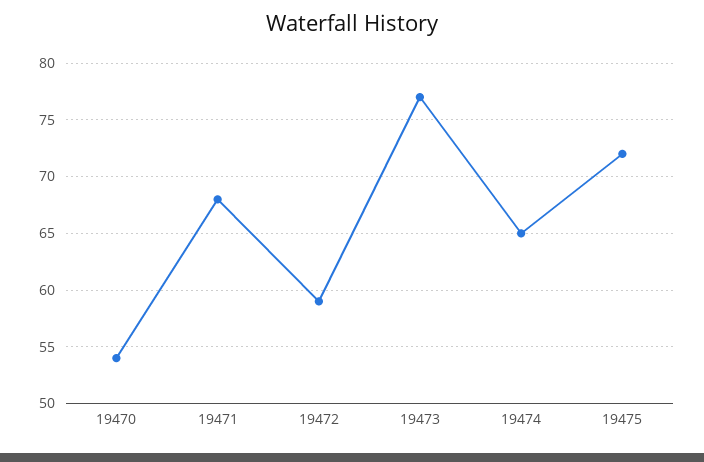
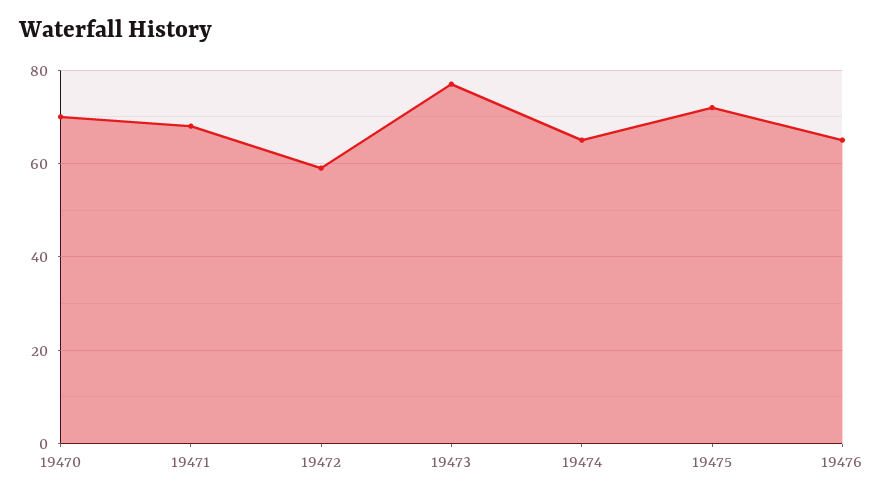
19470: 54 -> 70
19476: none -> 65

